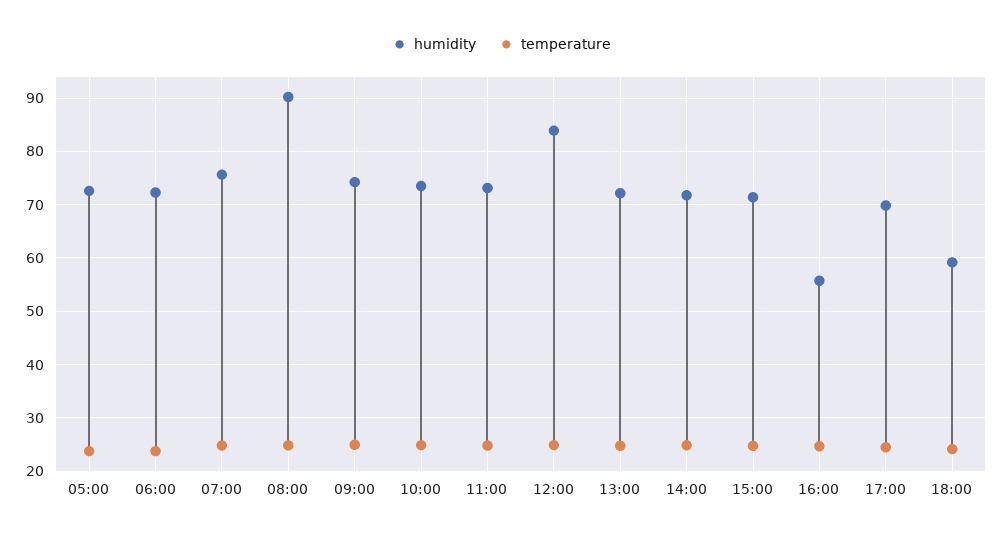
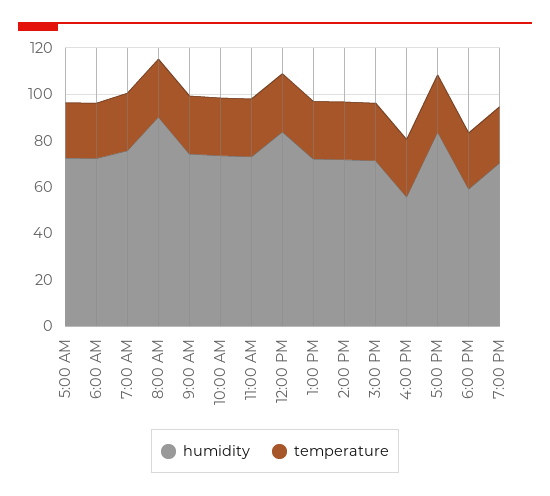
humidity, 17:00: 70 -> 85
humidity, 7:00 PM: none -> 70
temperature, 7:00 PM: none -> 25

